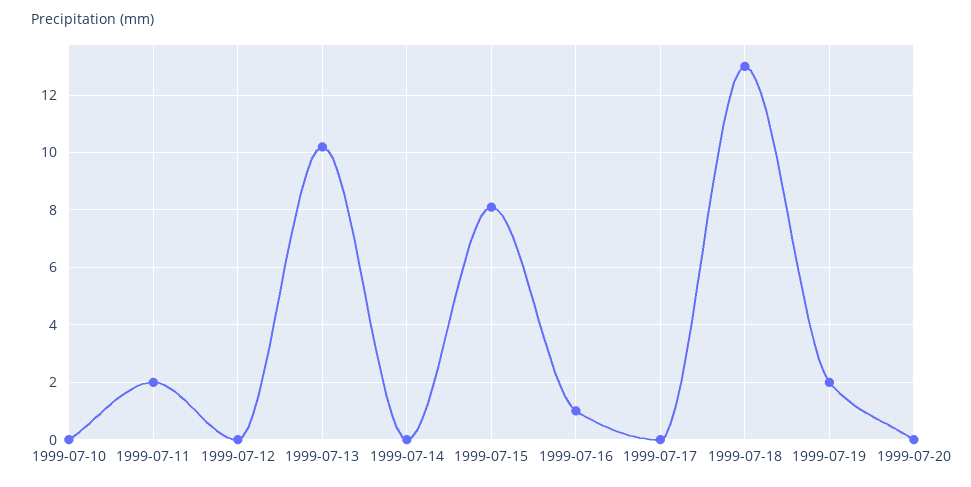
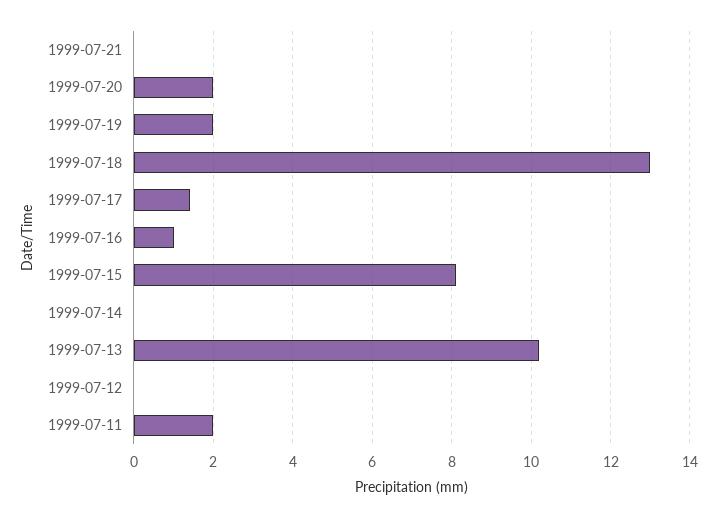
1999-07-10: 0 -> none
1999-07-17: 0 -> 1.5
1999-07-20: 0 -> 2
1999-07-21: none -> 0

